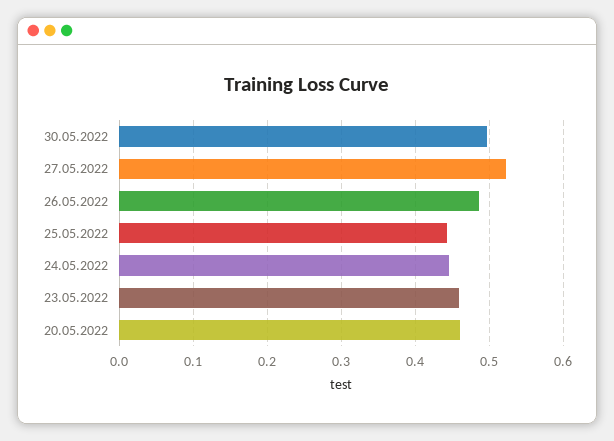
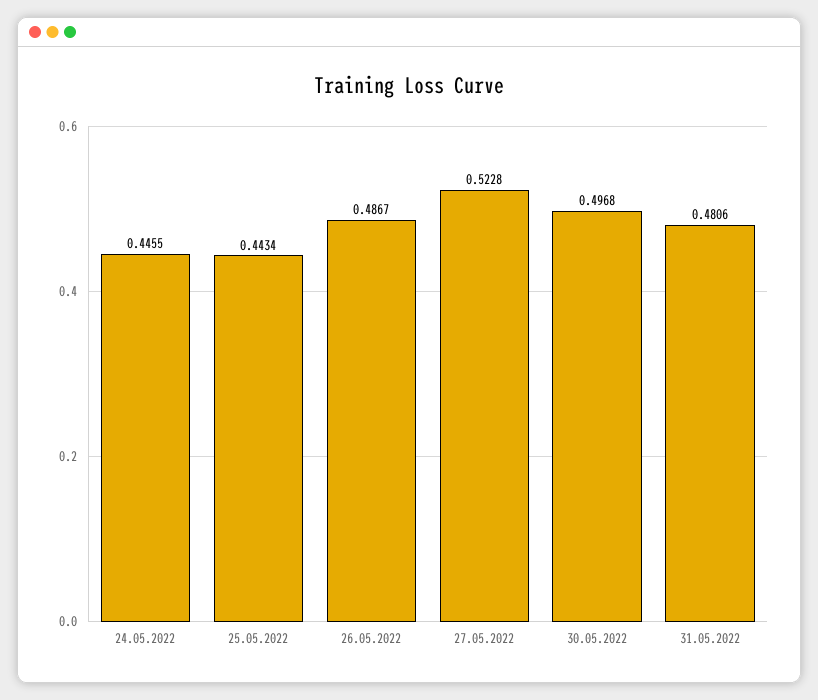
23.05.2022: 0.46 -> none
20.05.2022: 0.46 -> none
31.05.2022: none -> 0.4806

